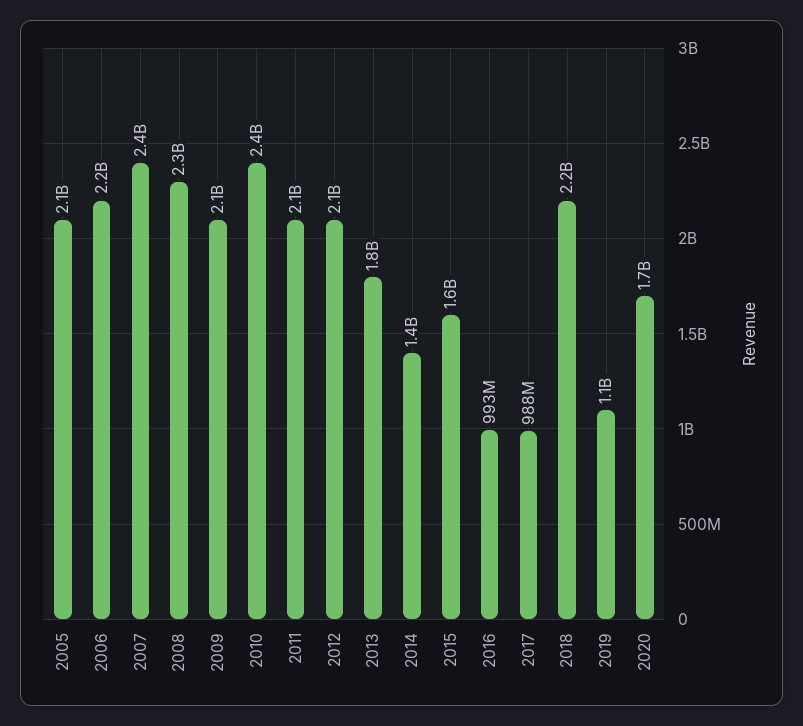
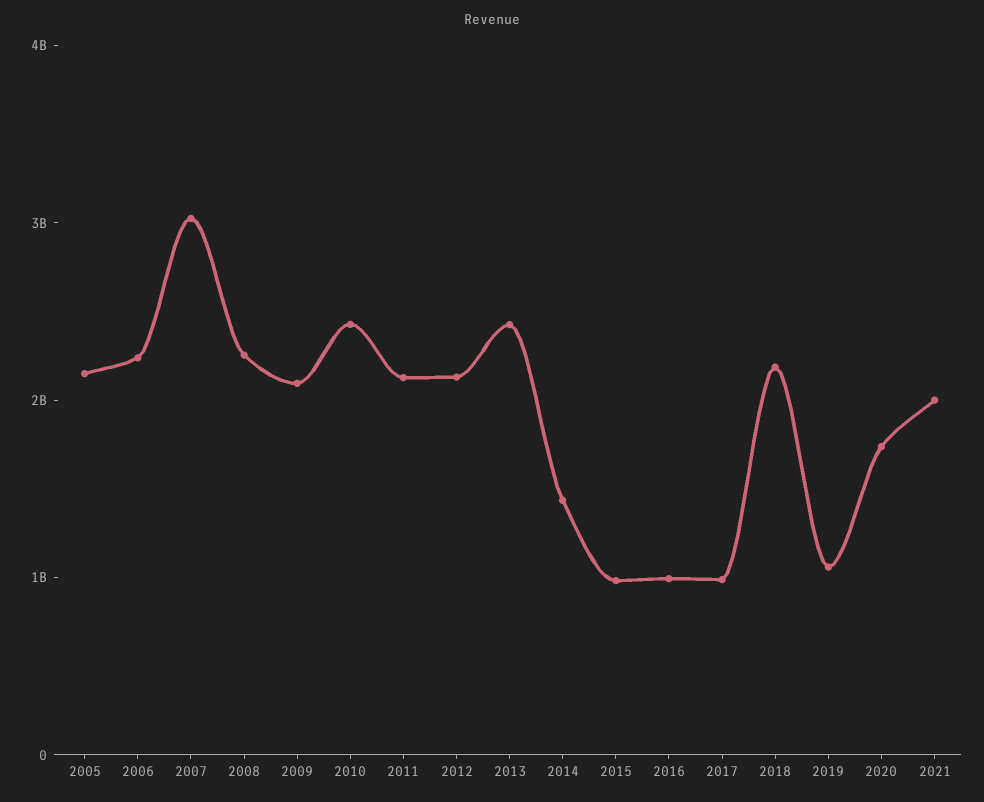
2007: 2400000000 -> 3000000000
2013: 1800000000 -> 2400000000
2015: 1600000000 -> 1000000000
2021: none -> 2000000000

